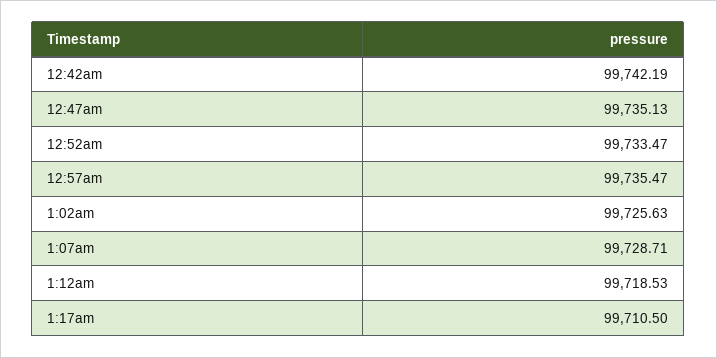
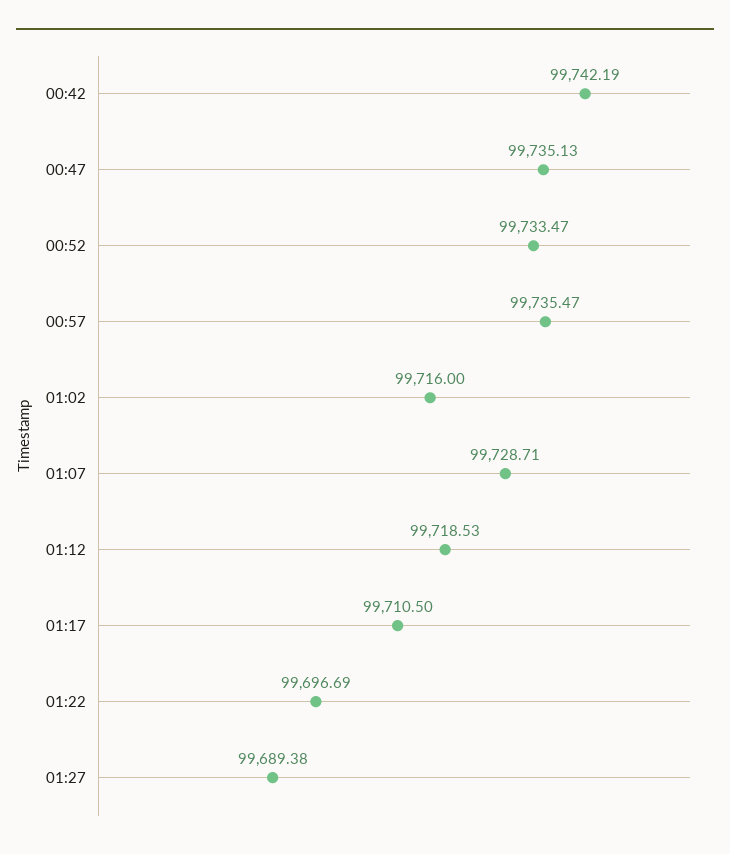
1:02am: 99725.63 -> 99716
01:22: none -> 99696.69
01:27: none -> 99689.38

